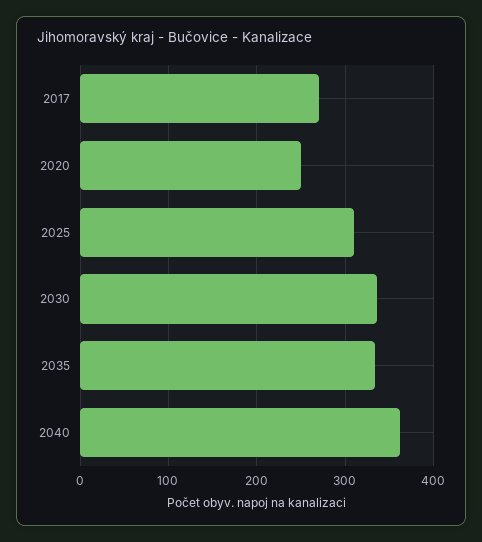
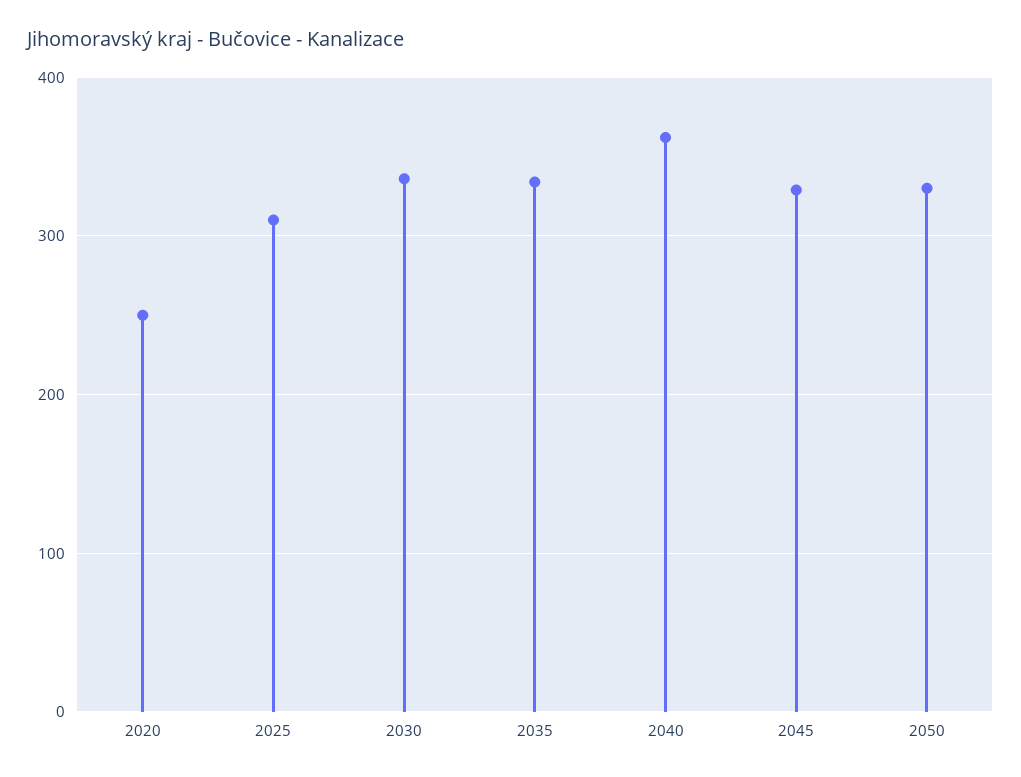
2017: 270 -> none
2045: none -> 330
2050: none -> 330

